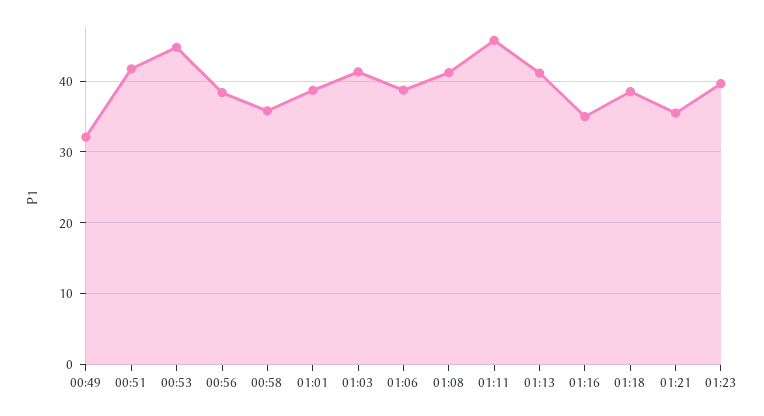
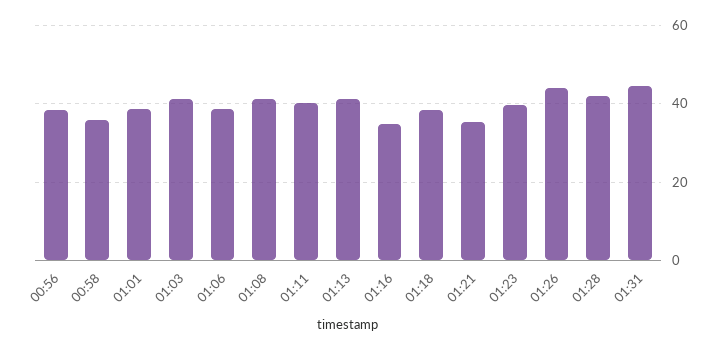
00:49: 32 -> none
00:51: 42 -> none
00:53: 45 -> none
01:11: 46 -> 40
01:26: none -> 44
01:28: none -> 42
01:31: none -> 44

